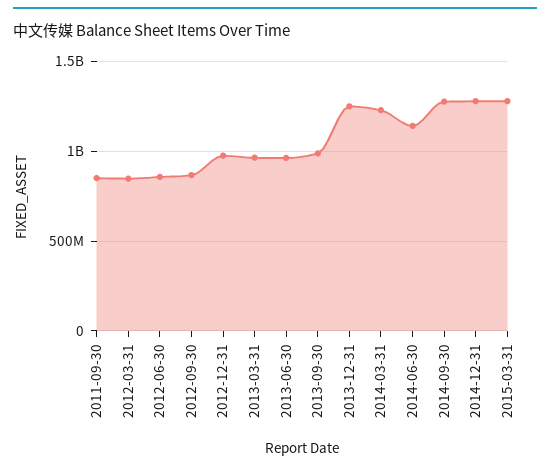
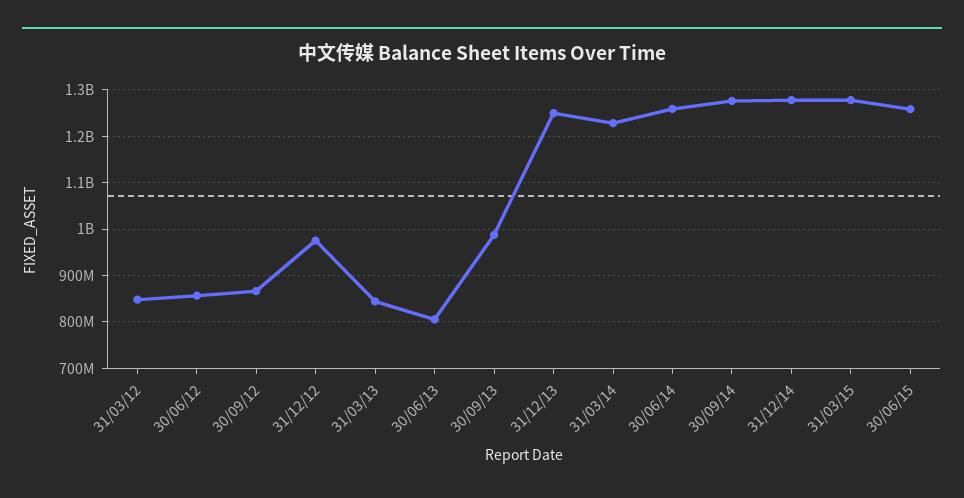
2011-09-30: 850000000 -> none
2013-03-31: 950000000 -> 840000000
2013-06-30: 950000000 -> 800000000
2014-06-30: 1150000000 -> 1260000000
30/06/15: none -> 1260000000

